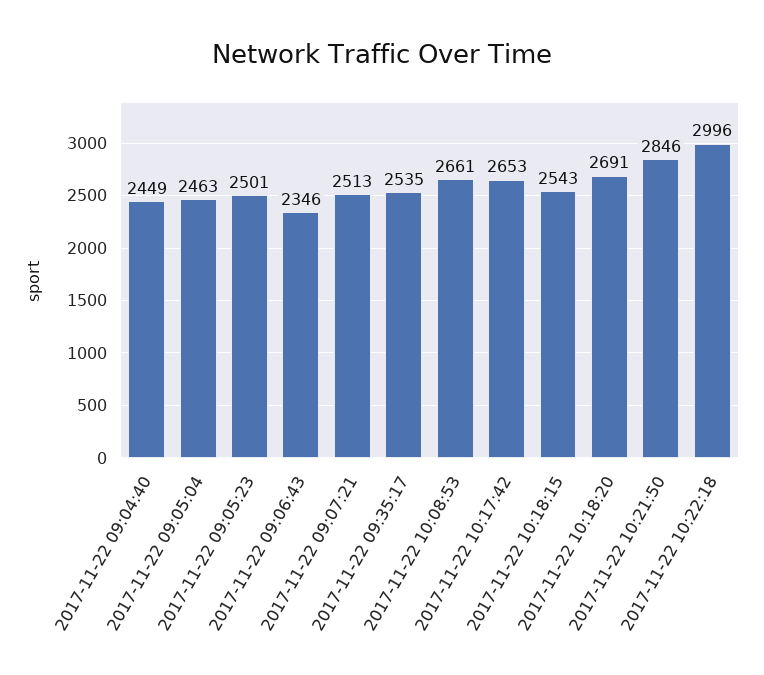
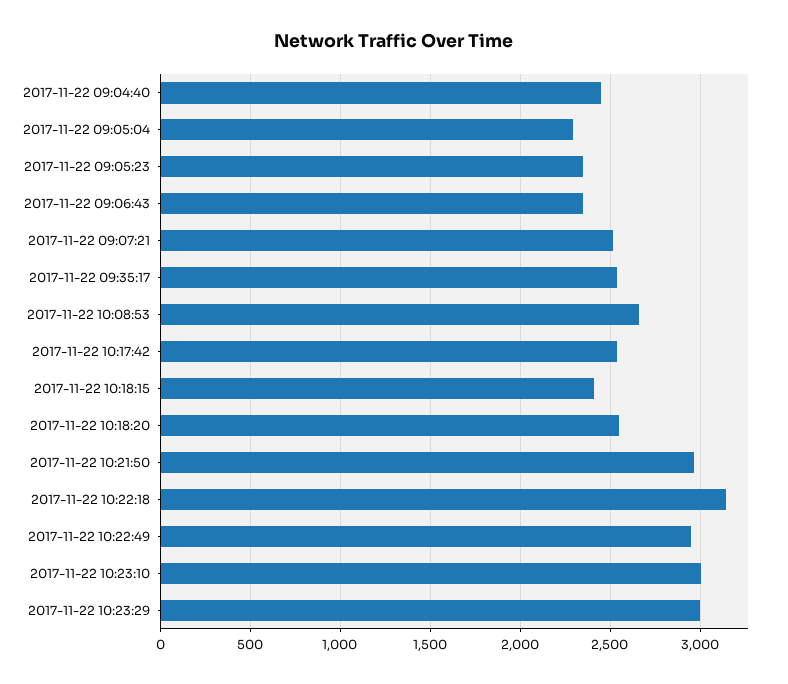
2017-11-22 09:05:04: 2463 -> 2300
2017-11-22 09:05:23: 2501 -> 2350
2017-11-22 10:17:42: 2653 -> 2550
2017-11-22 10:18:15: 2543 -> 2400
2017-11-22 10:18:20: 2691 -> 2550
2017-11-22 10:21:50: 2846 -> 2950
2017-11-22 10:22:18: 2996 -> 3150
2017-11-22 10:22:49: none -> 2950
2017-11-22 10:23:10: none -> 3000
2017-11-22 10:23:29: none -> 3000

